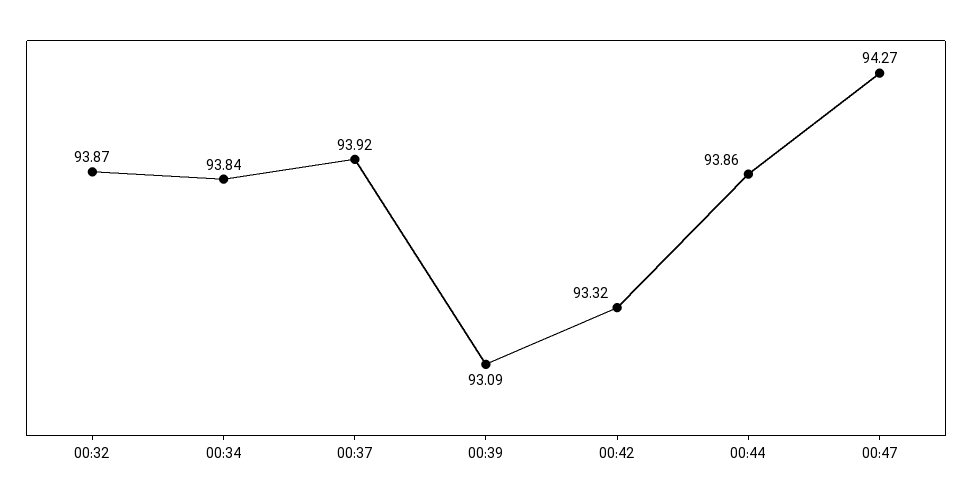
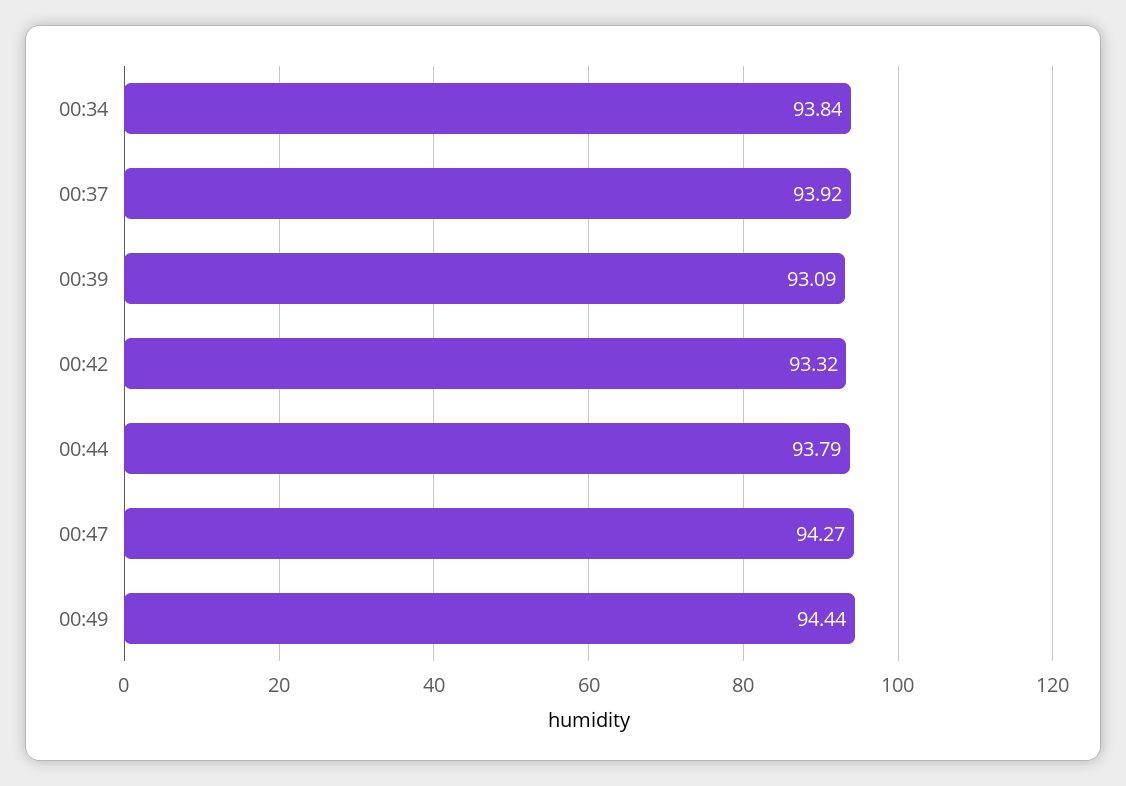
00:32: 93.87 -> none
00:44: 93.86 -> 93.79
00:49: none -> 94.44

